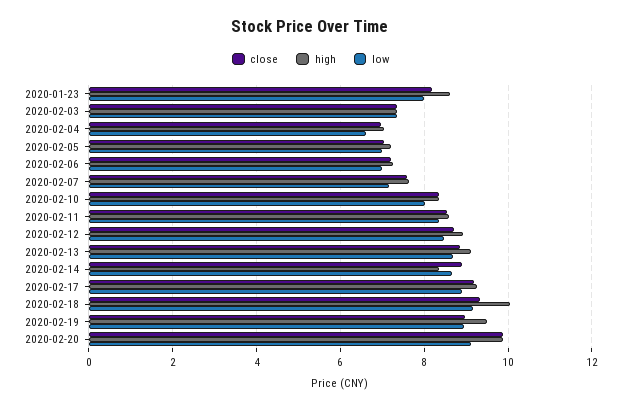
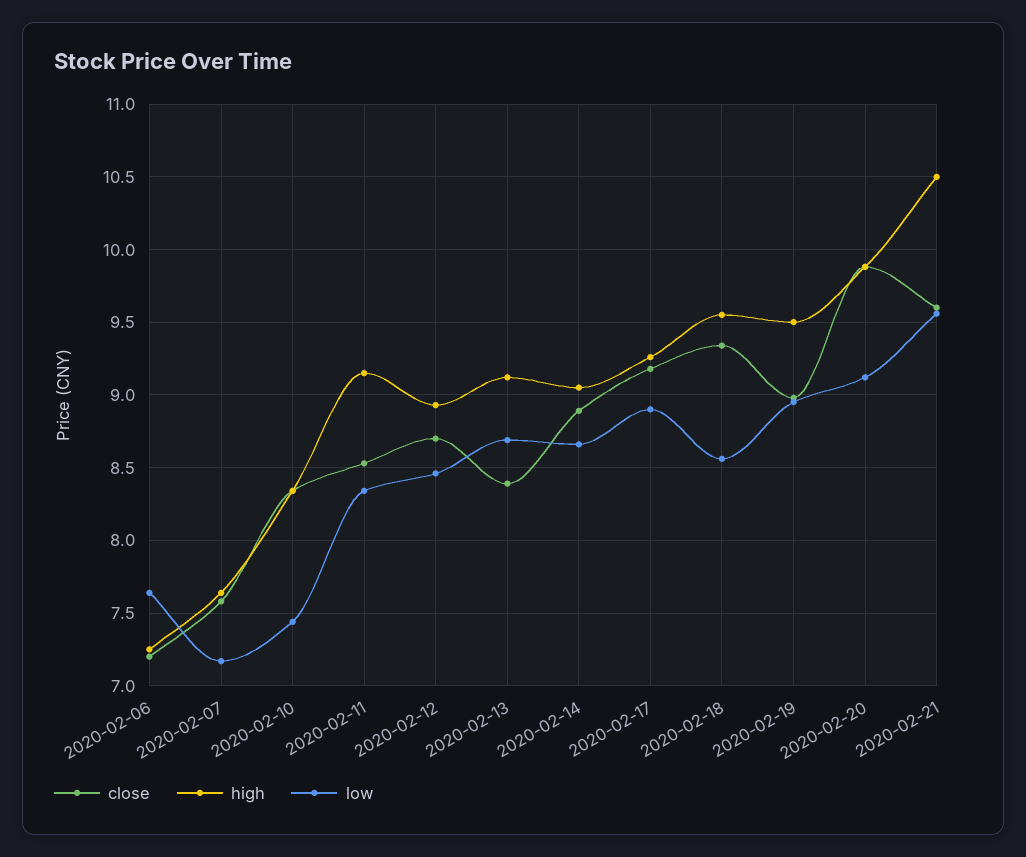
close, 2020-01-23: 8.2 -> none
high, 2020-01-23: 8.6 -> none
low, 2020-01-23: 8 -> none
close, 2020-02-03: 7.4 -> none
high, 2020-02-03: 7.4 -> none
low, 2020-02-03: 7.4 -> none
close, 2020-02-04: 7 -> none
high, 2020-02-04: 7 -> none
low, 2020-02-04: 6.6 -> none
close, 2020-02-05: 7 -> none
high, 2020-02-05: 7.2 -> none
low, 2020-02-05: 7 -> none
low, 2020-02-06: 7 -> 7.65
low, 2020-02-10: 8 -> 7.45
high, 2020-02-11: 8.6 -> 9.15
close, 2020-02-13: 8.8 -> 8.4
high, 2020-02-14: 8.4 -> 9.05
high, 2020-02-18: 10 -> 9.55
low, 2020-02-18: 9.2 -> 8.55
close, 2020-02-21: none -> 9.6
high, 2020-02-21: none -> 10.5
low, 2020-02-21: none -> 9.55

